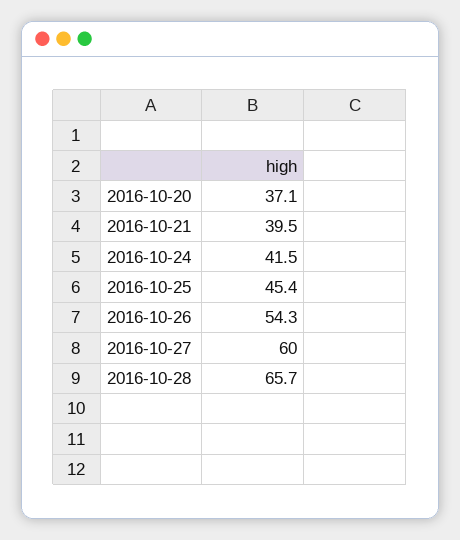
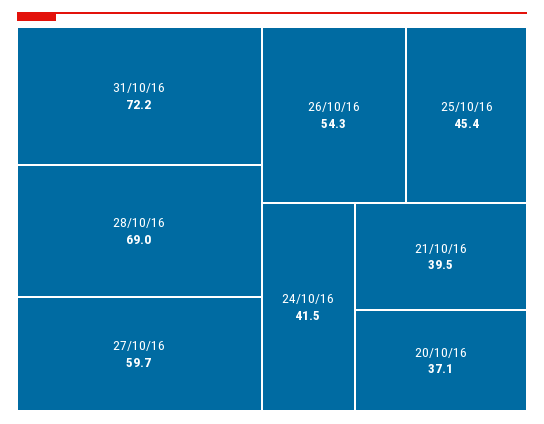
2016-10-27: 60 -> 59.7
2016-10-28: 65.7 -> 69
31/10/16: none -> 72.2

